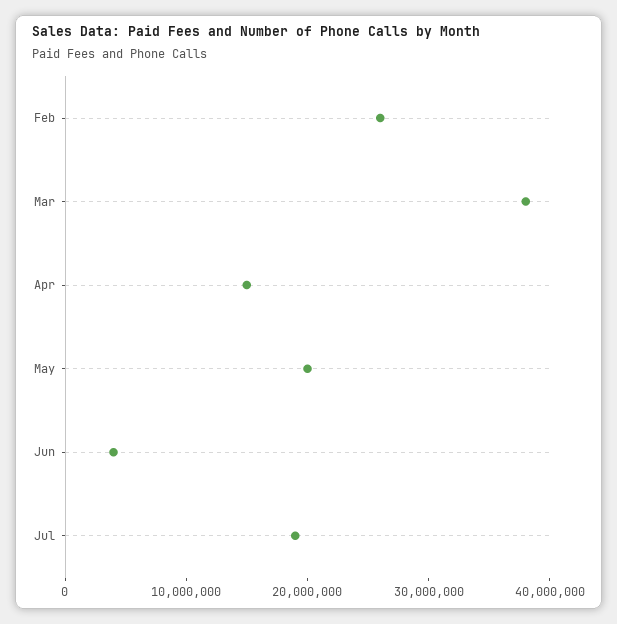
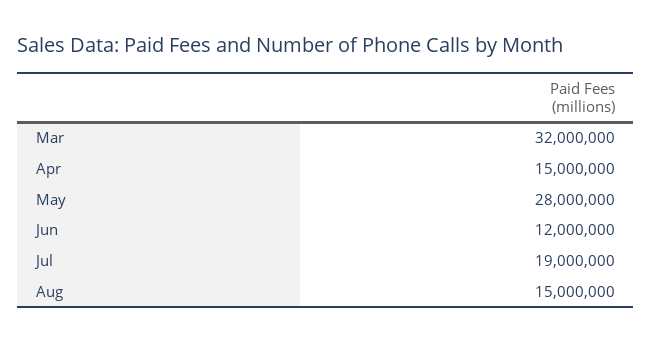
Feb: 26000000 -> none
Mar: 38000000 -> 32000000
May: 20000000 -> 28000000
Jun: 4000000 -> 12000000
Aug: none -> 15000000

